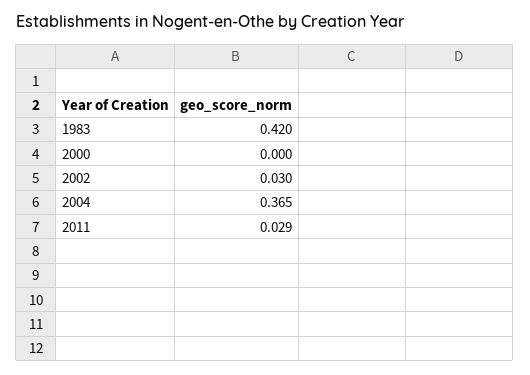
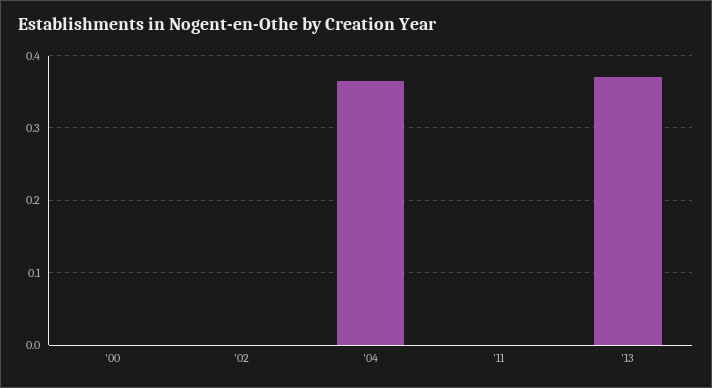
1983: 0.42 -> none
2002: 0.03 -> 0
2011: 0.029 -> 0
'13: none -> 0.37

